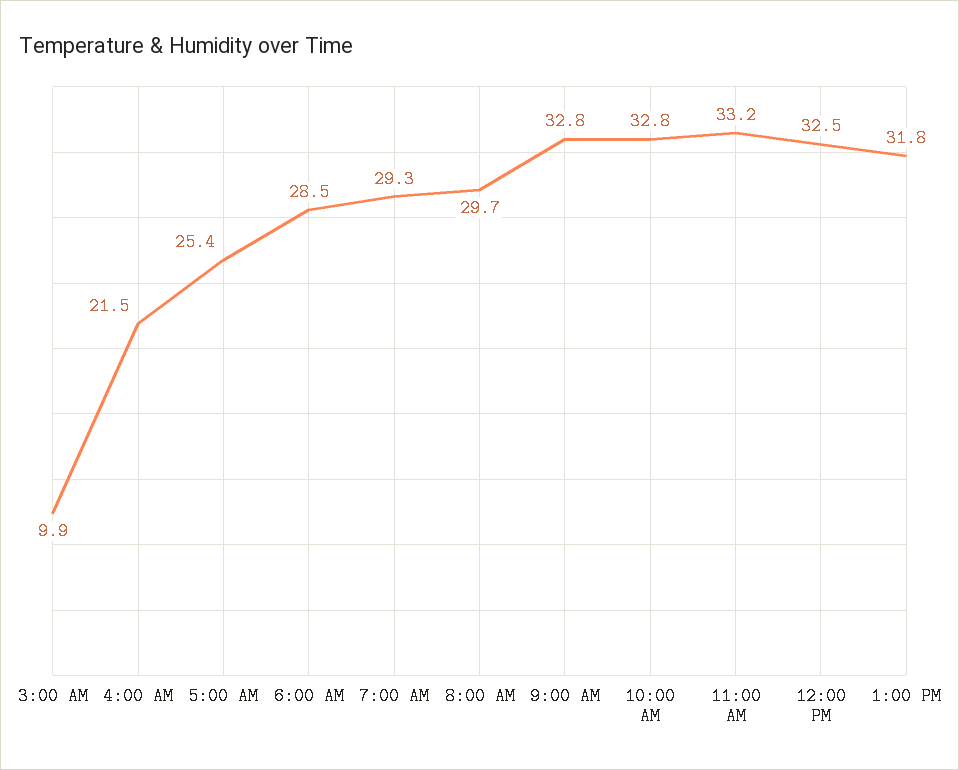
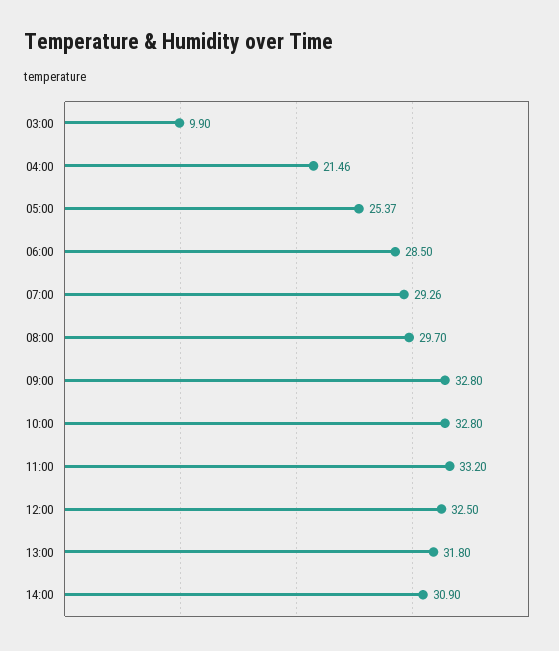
14:00: none -> 30.9

